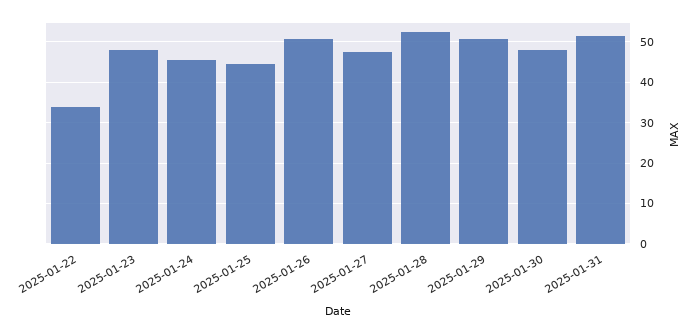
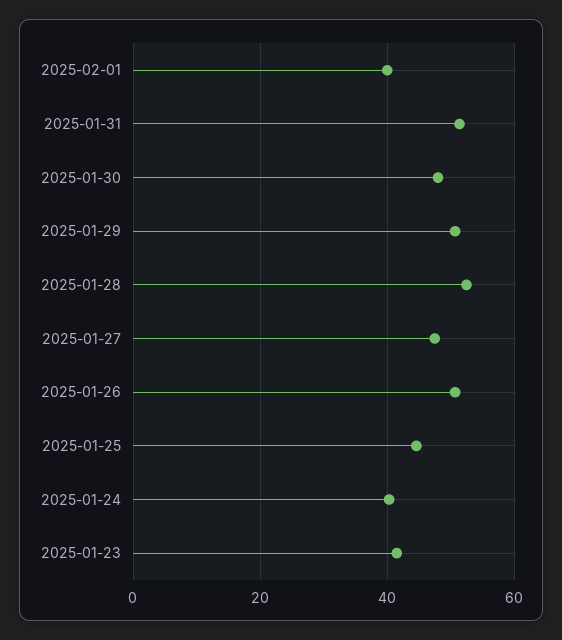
2025-01-22: 34 -> none
2025-01-23: 48 -> 42
2025-01-24: 46 -> 40
2025-02-01: none -> 40

